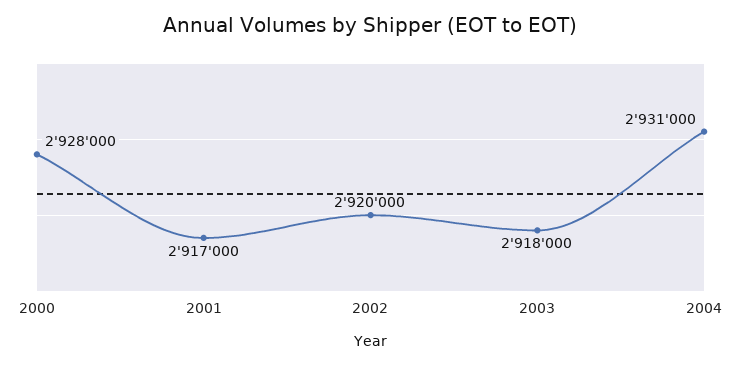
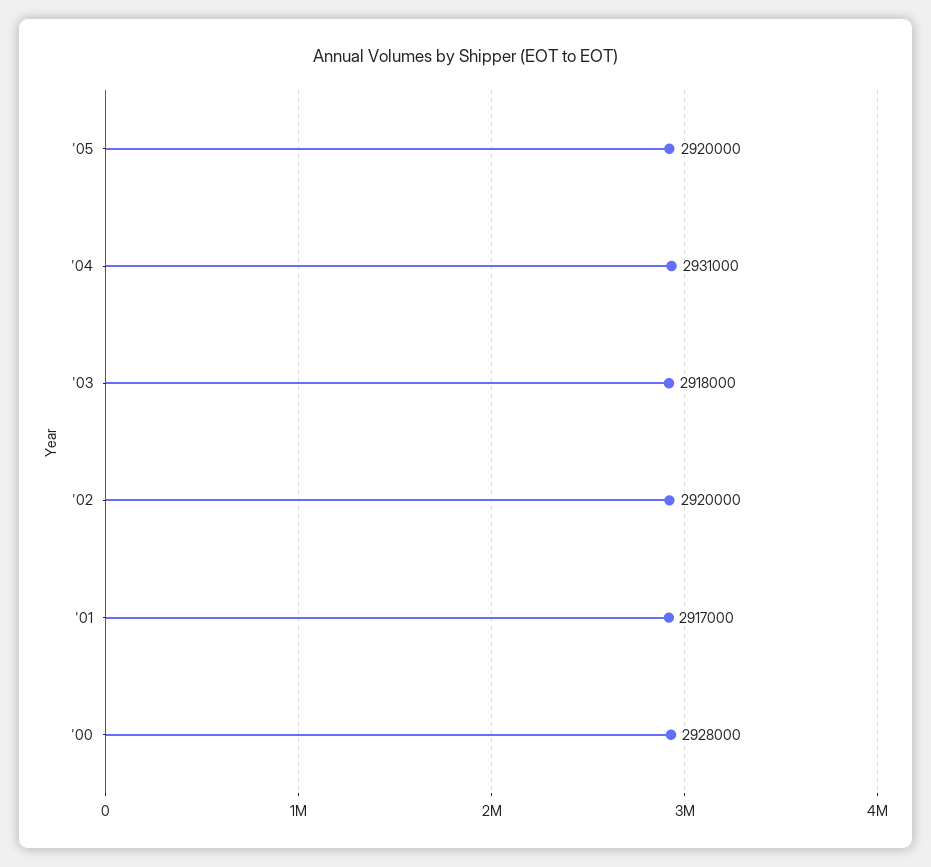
'05: none -> 2920000

